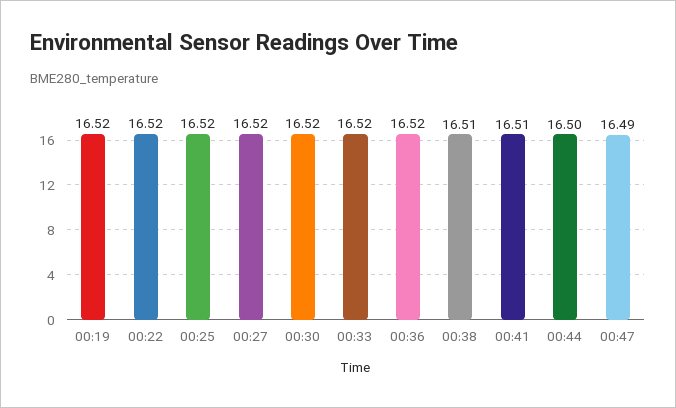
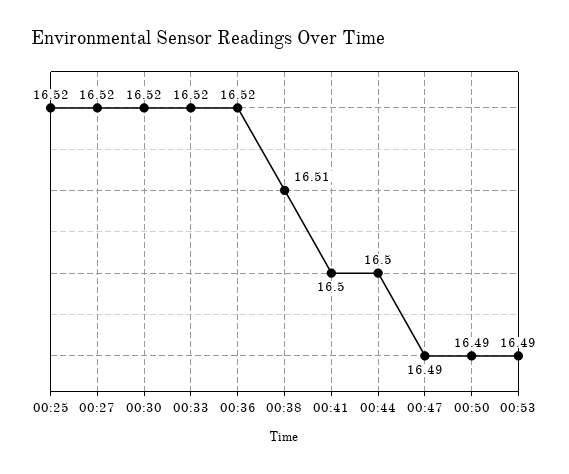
00:19: 16.52 -> none
00:22: 16.52 -> none
00:41: 16.51 -> 16.5
00:50: none -> 16.49
00:53: none -> 16.49

